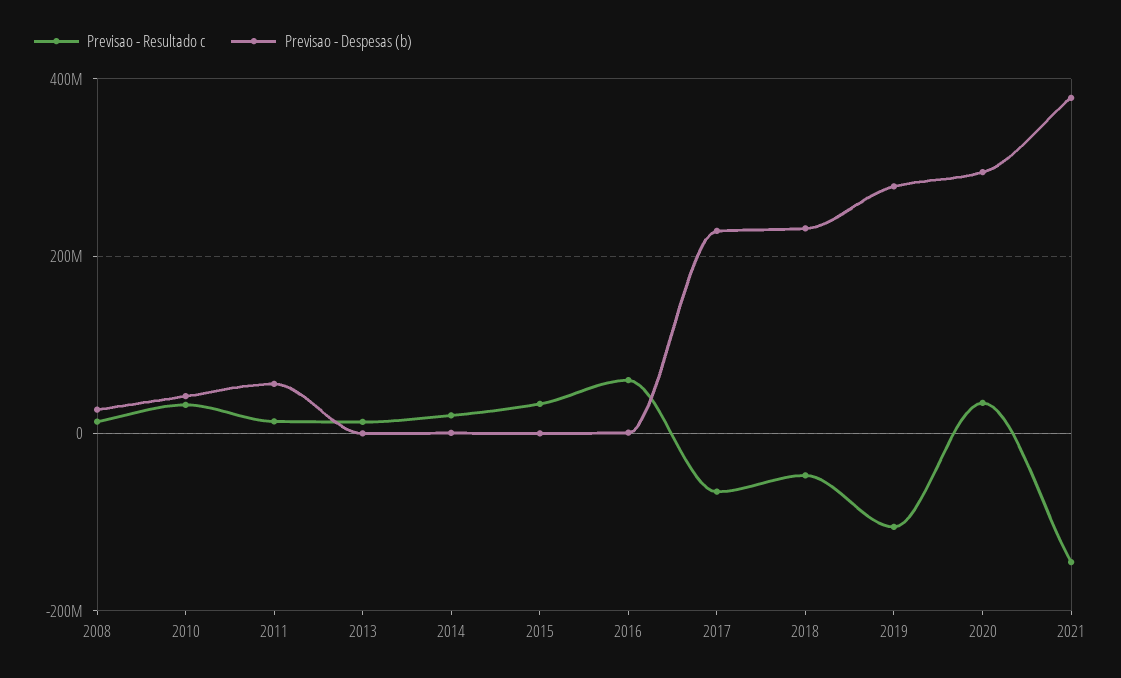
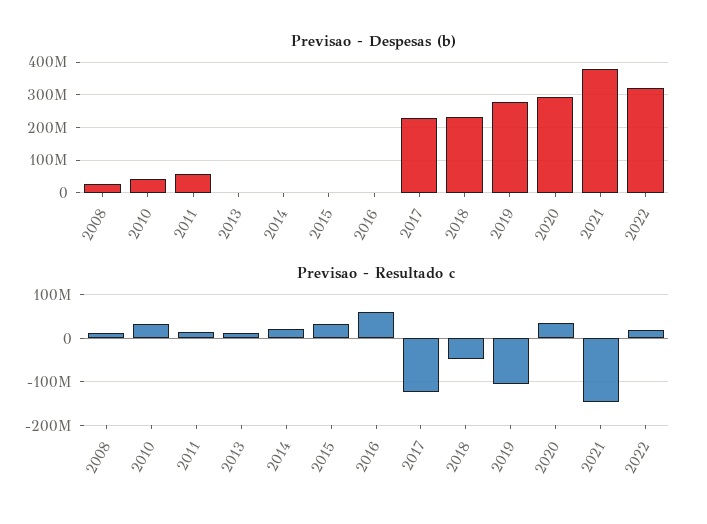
Previsao - Resultado c, 2017: -60000000 -> -120000000
Previsao - Despesas (b), 2022: none -> 320000000
Previsao - Resultado c, 2022: none -> 20000000

